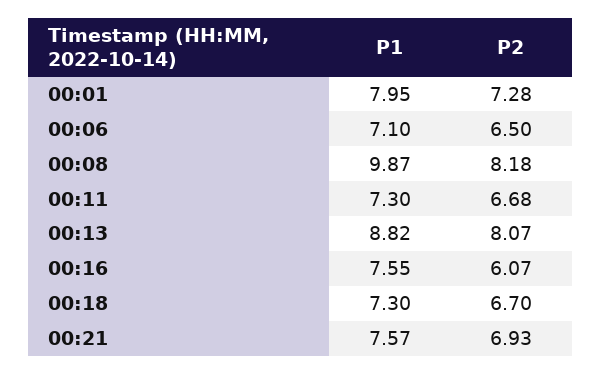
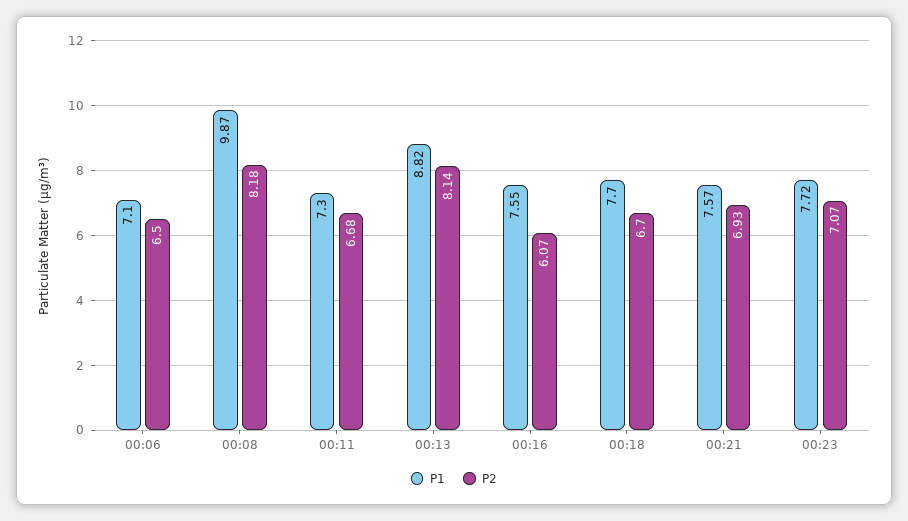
P1, 00:01: 7.95 -> none
P2, 00:01: 7.28 -> none
P2, 00:13: 8.07 -> 8.14
P1, 00:18: 7.3 -> 7.7
P1, 00:23: none -> 7.72
P2, 00:23: none -> 7.07

